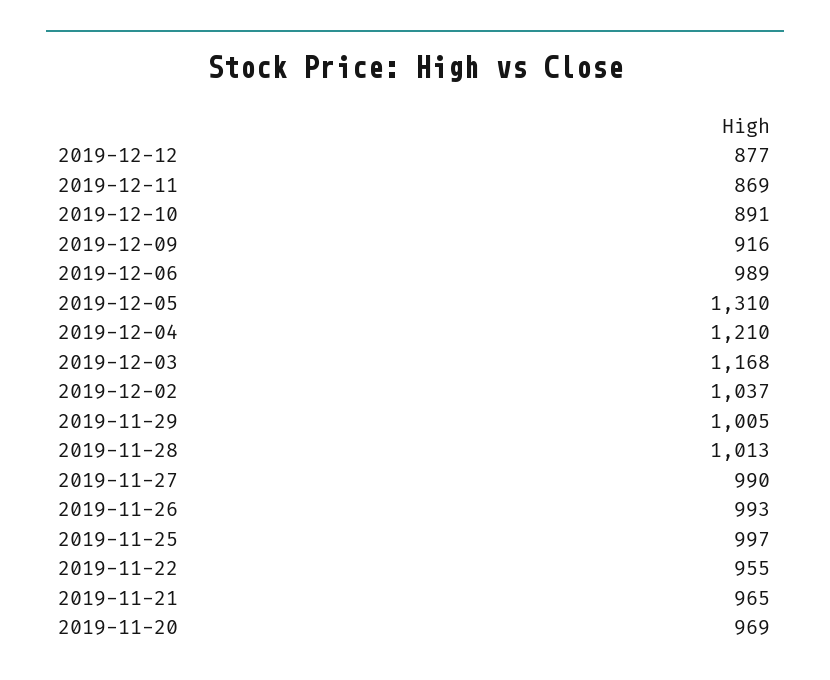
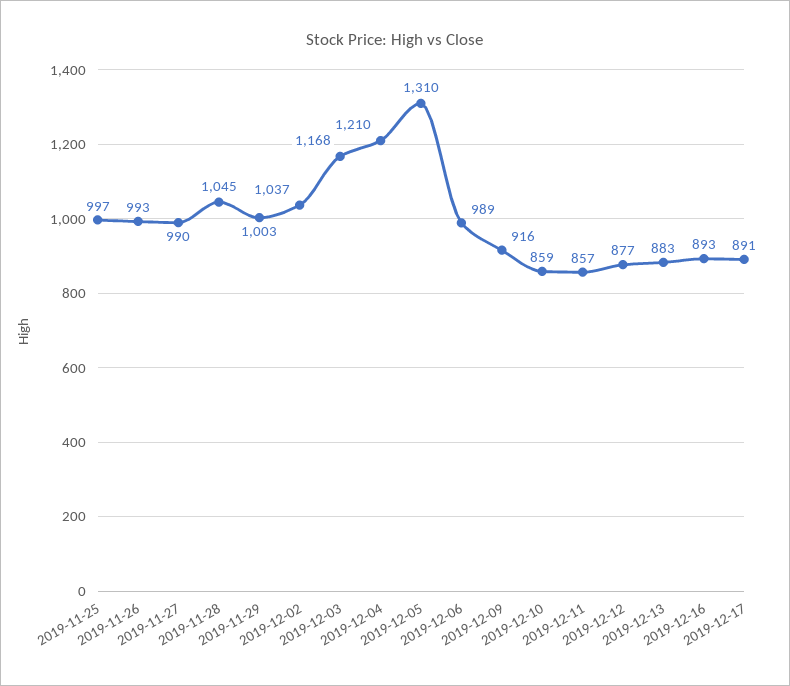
2019-12-11: 869 -> 857
2019-12-10: 891 -> 859
2019-11-29: 1005 -> 1003
2019-11-28: 1013 -> 1045
2019-11-22: 955 -> none
2019-11-21: 965 -> none
2019-11-20: 969 -> none
2019-12-13: none -> 883
2019-12-16: none -> 893
2019-12-17: none -> 891

